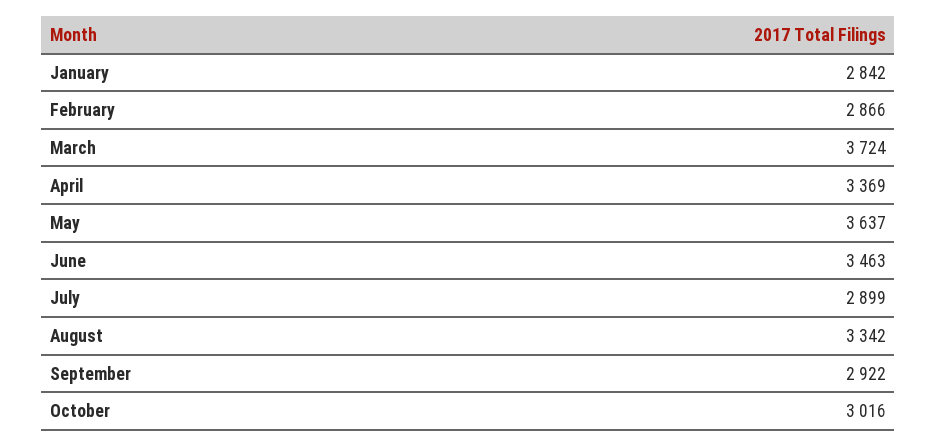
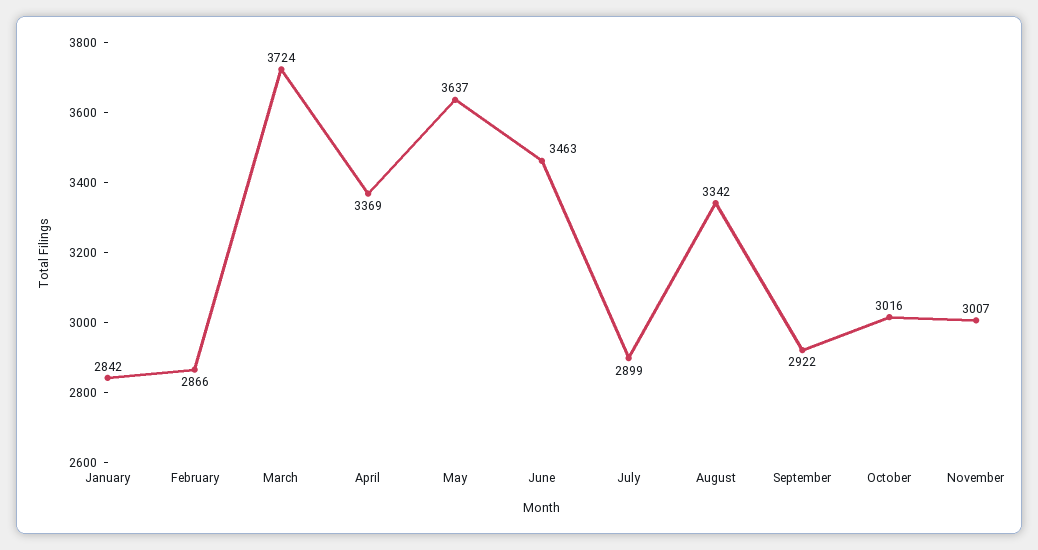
November: none -> 3007

